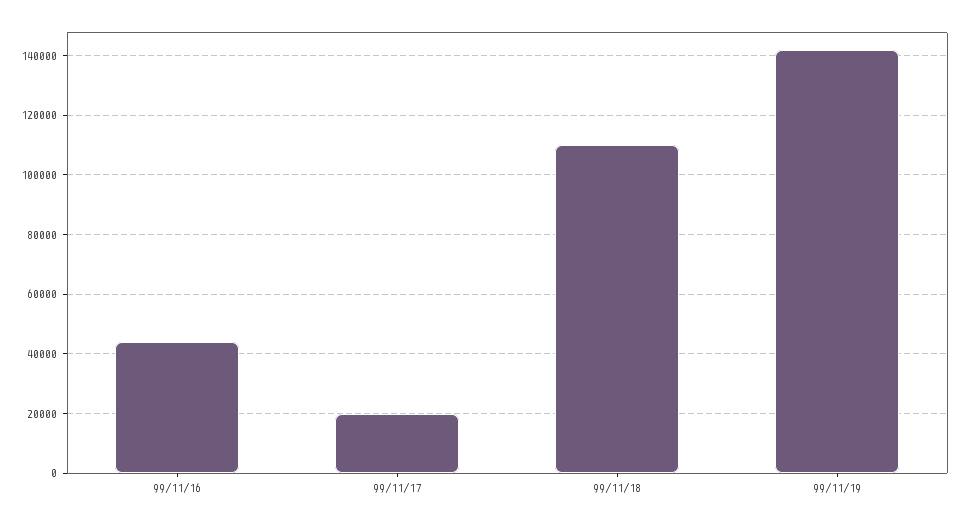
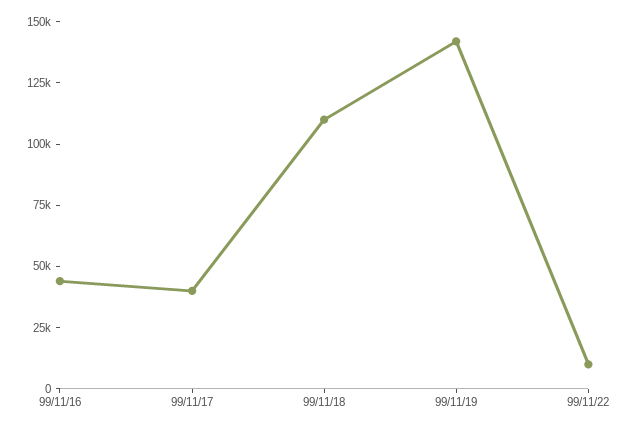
99/11/17: 20000 -> 40000
99/11/22: none -> 10000

